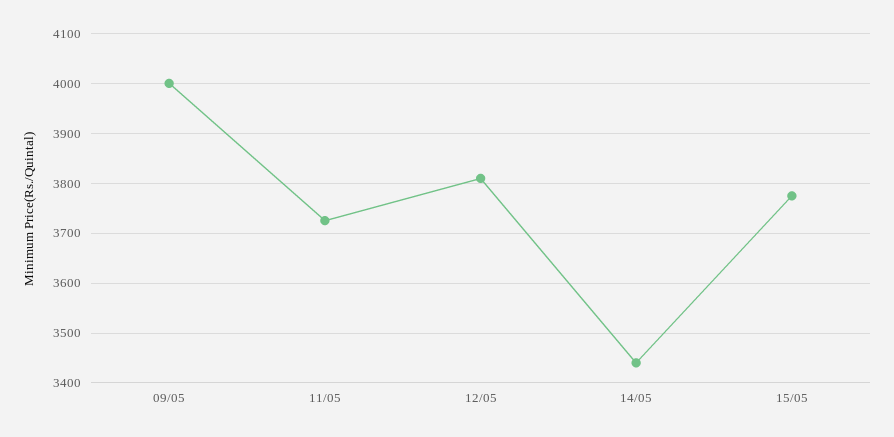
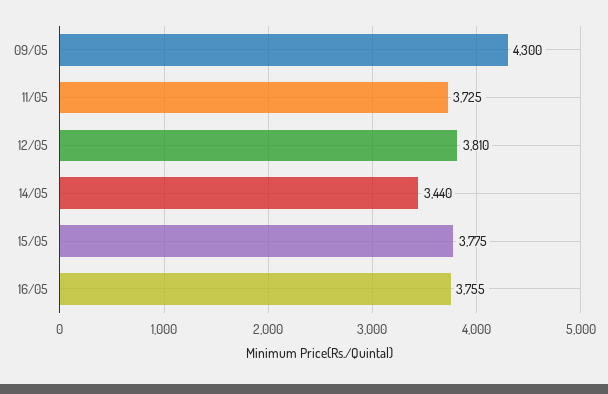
09/05: 4000 -> 4300
16/05: none -> 3755

